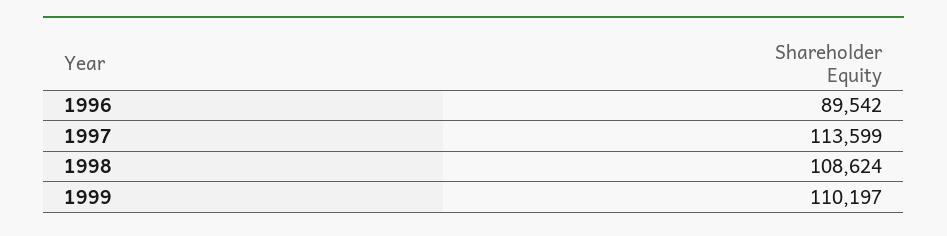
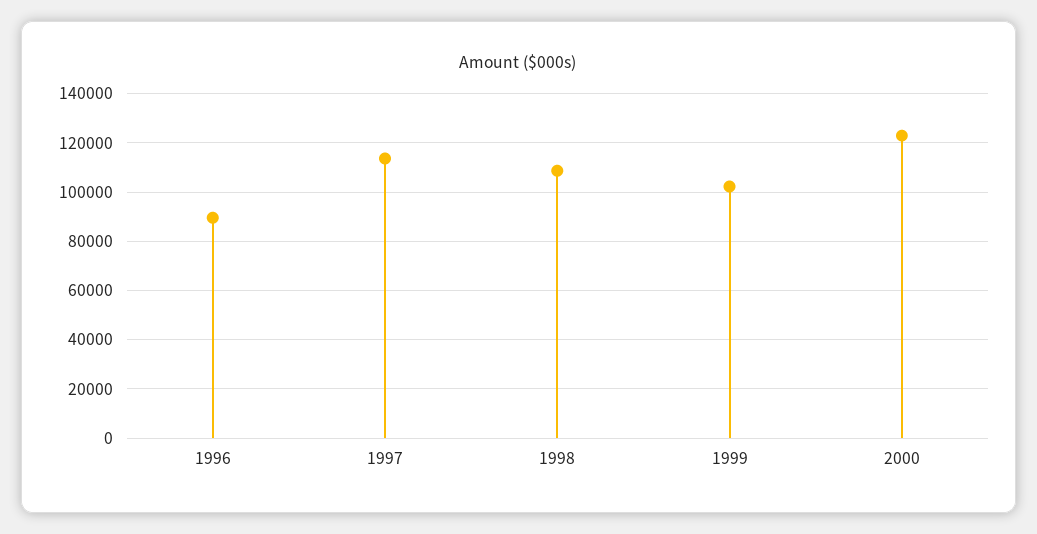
1999: 110197 -> 102500
2000: none -> 122500

